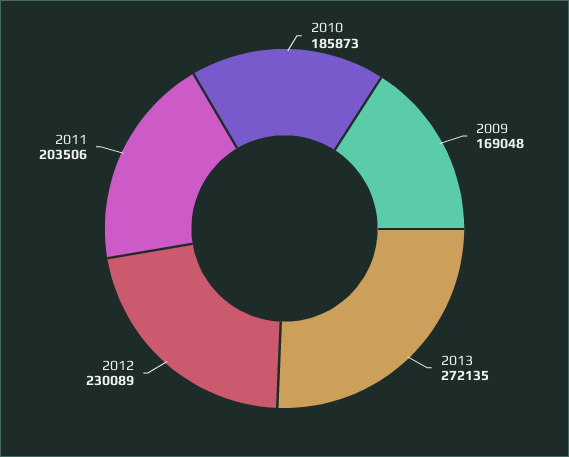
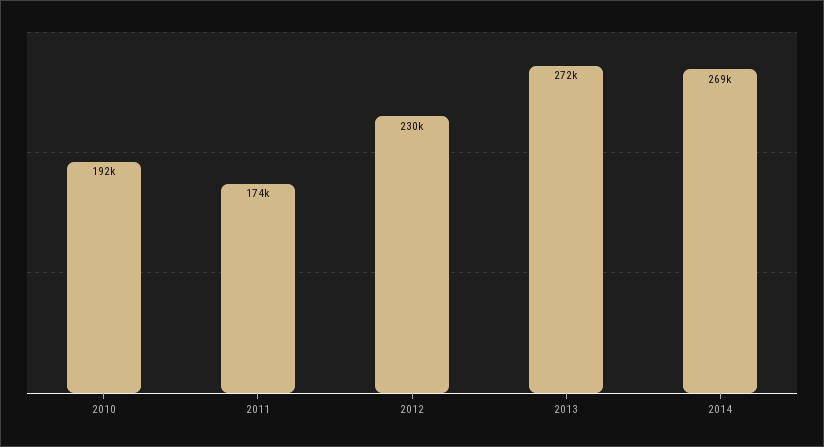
2010: 185873 -> 192000
2009: 169048 -> none
2011: 203506 -> 174000
2014: none -> 269000

